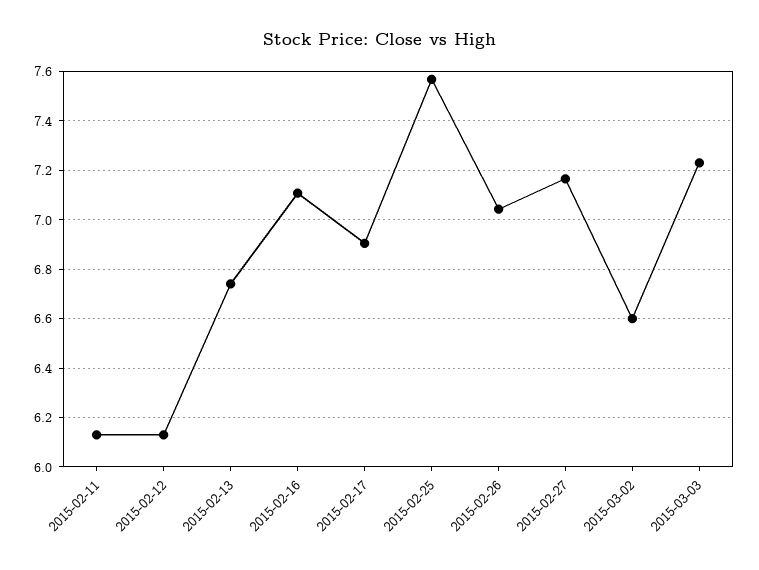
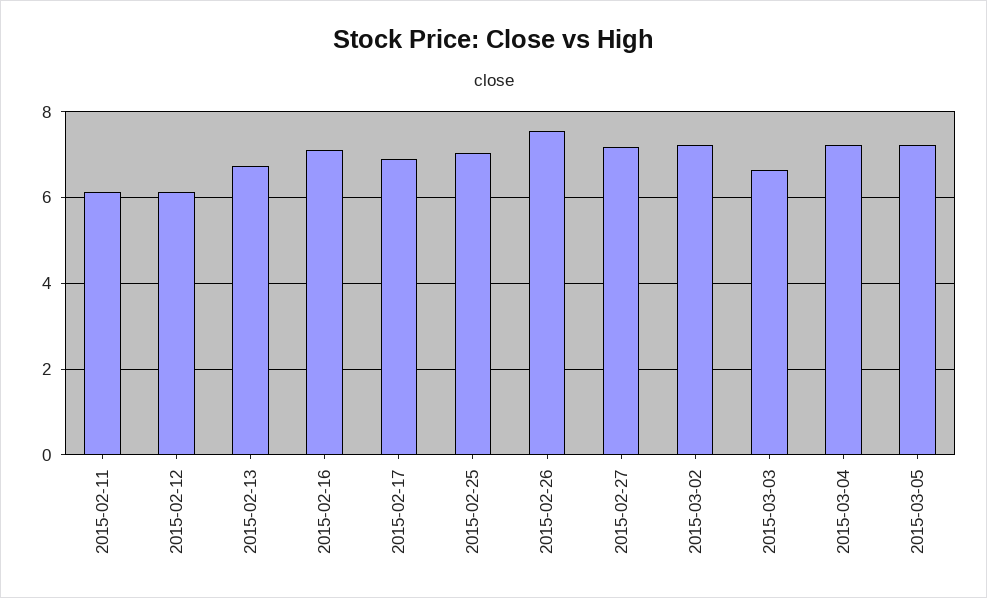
2015-02-25: 7.575 -> 7
2015-02-26: 7.05 -> 7.6
2015-03-02: 6.6 -> 7.2
2015-03-03: 7.225 -> 6.6
2015-03-04: none -> 7.2
2015-03-05: none -> 7.2

